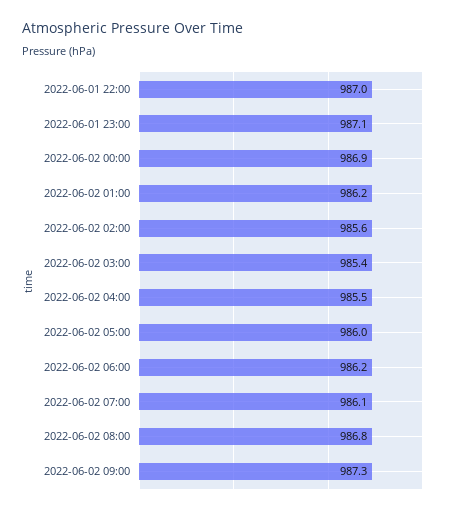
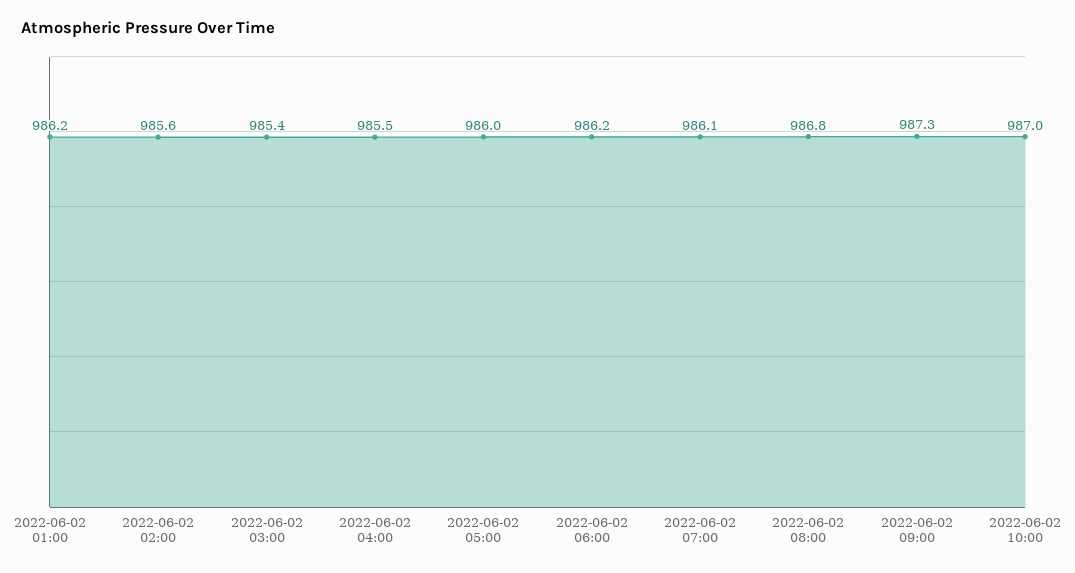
2022-06-01 22:00: 987 -> none
2022-06-01 23:00: 987.1 -> none
2022-06-02 00:00: 986.9 -> none
2022-06-02 10:00: none -> 987

